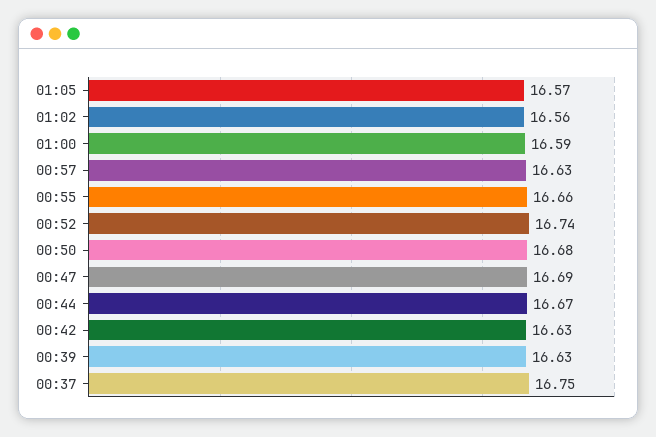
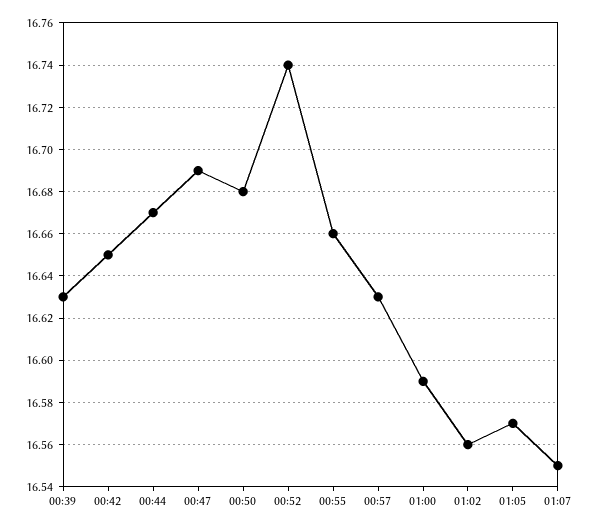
00:42: 16.63 -> 16.65
00:37: 16.75 -> none
01:07: none -> 16.55

